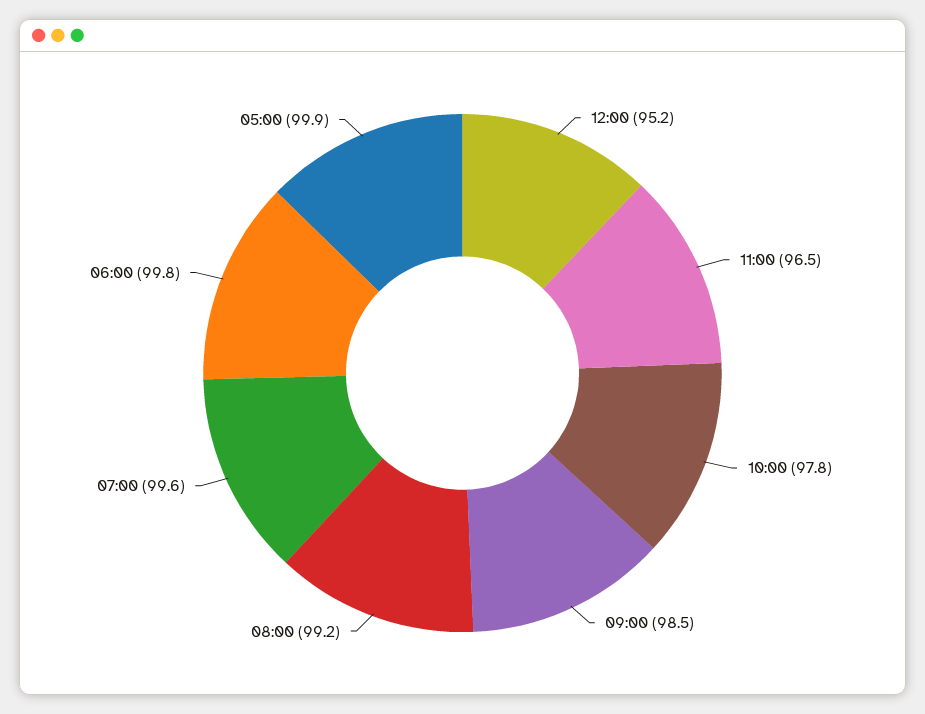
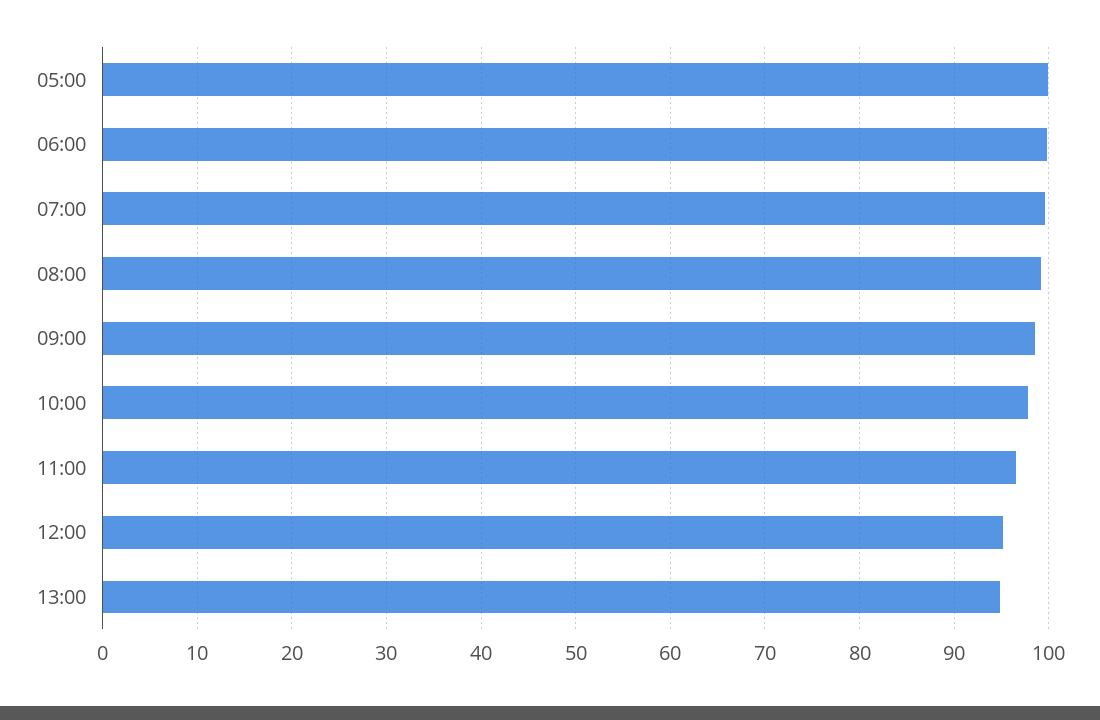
13:00: none -> 95

